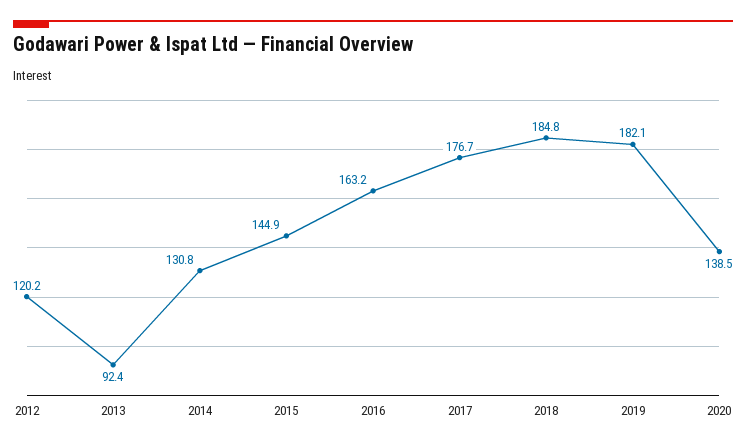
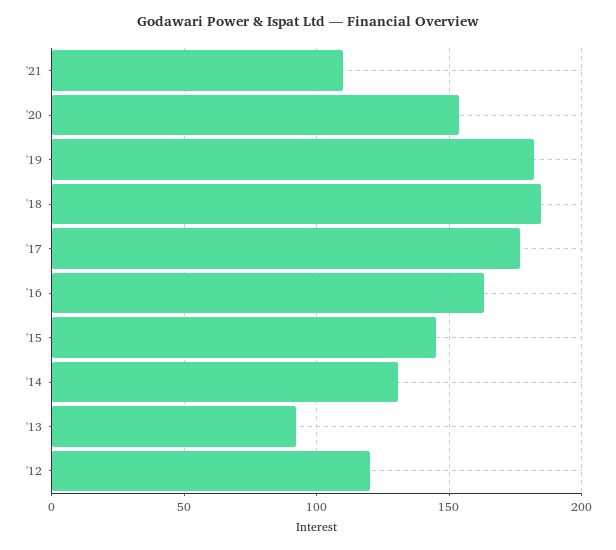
2020: 138.5 -> 155
'21: none -> 110

